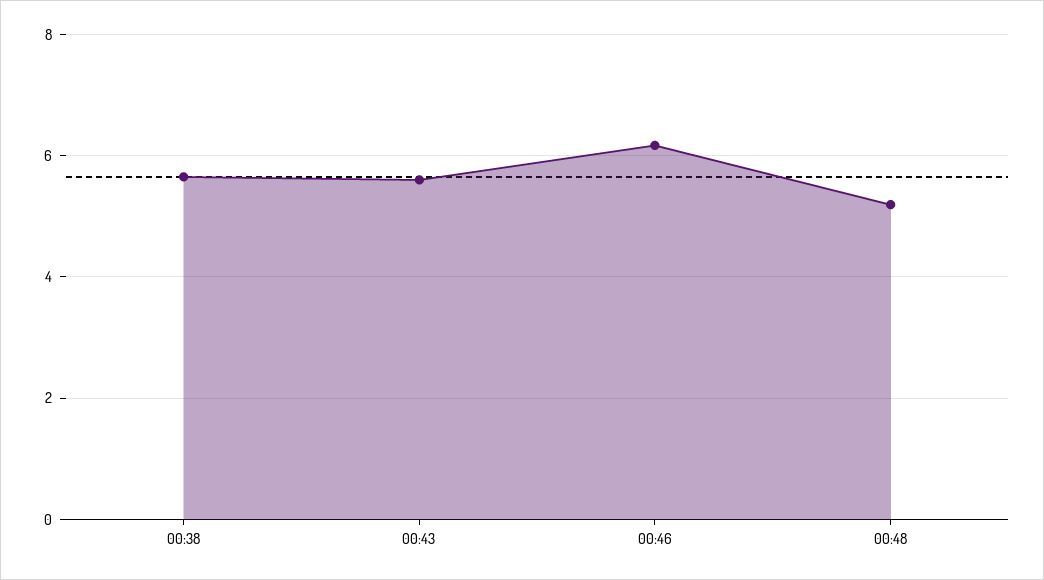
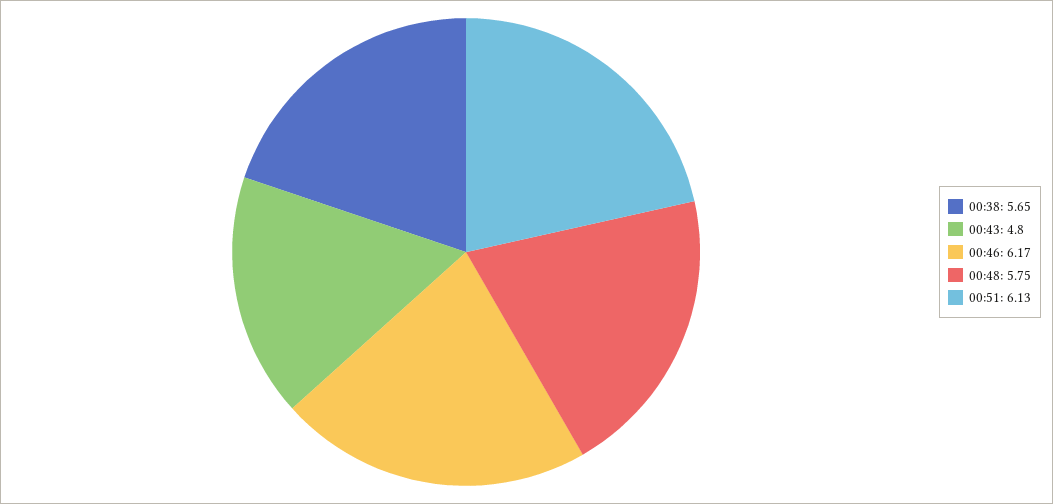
00:43: 5.6 -> 4.8
00:48: 5.2 -> 5.75
00:51: none -> 6.13

